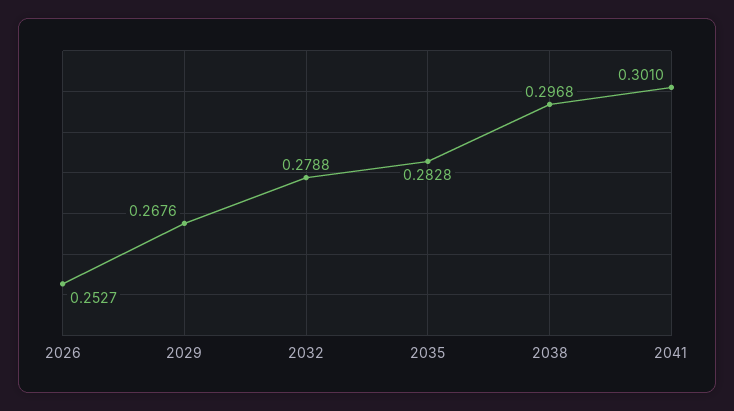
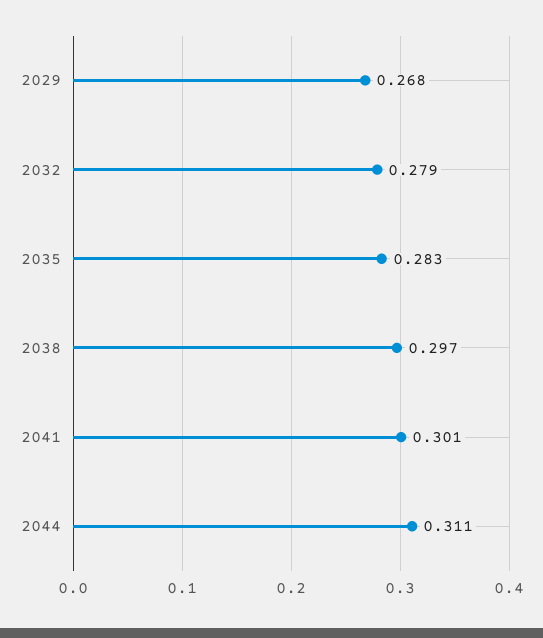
2026: 0.2527 -> none
2044: none -> 0.311

